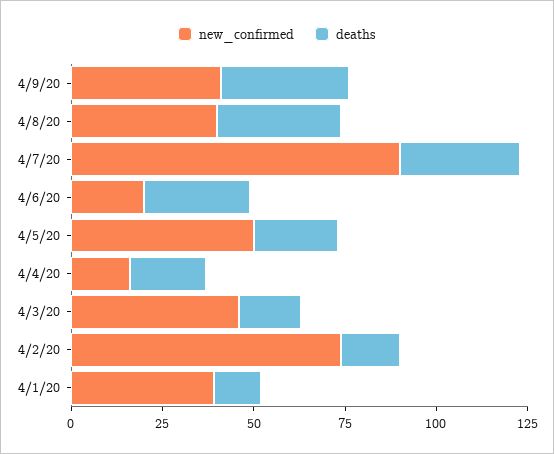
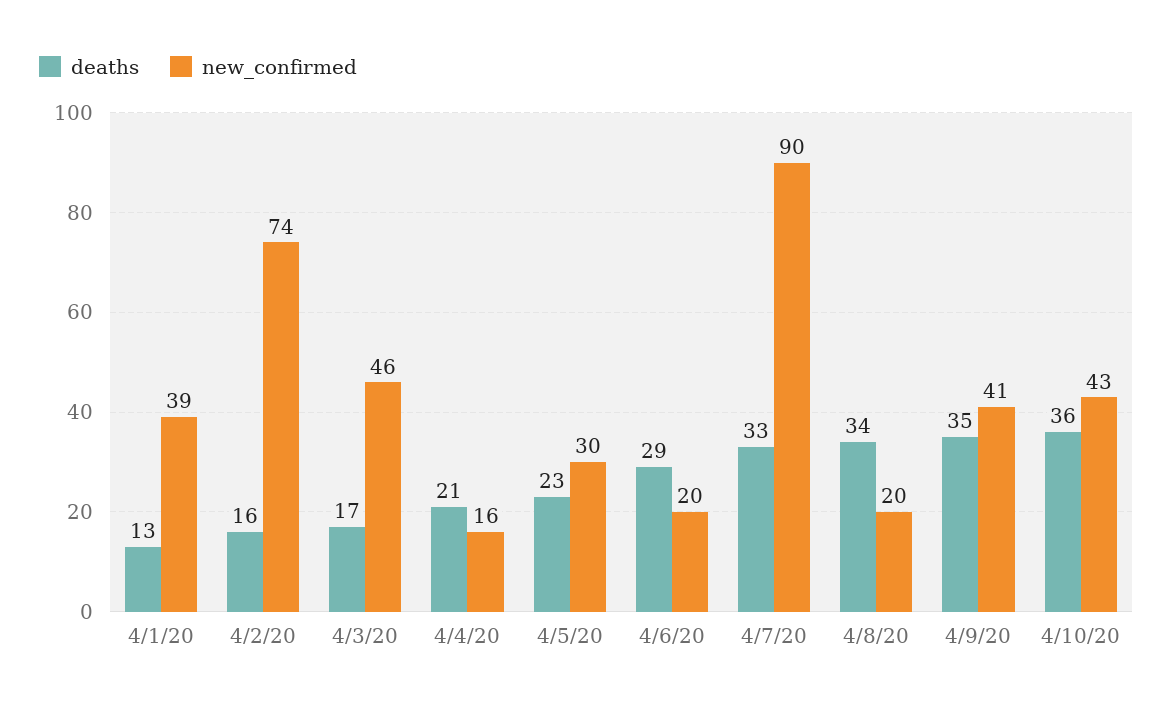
new_confirmed, 4/8/20: 40 -> 20
new_confirmed, 4/5/20: 50 -> 30
deaths, 4/10/20: none -> 36
new_confirmed, 4/10/20: none -> 43

